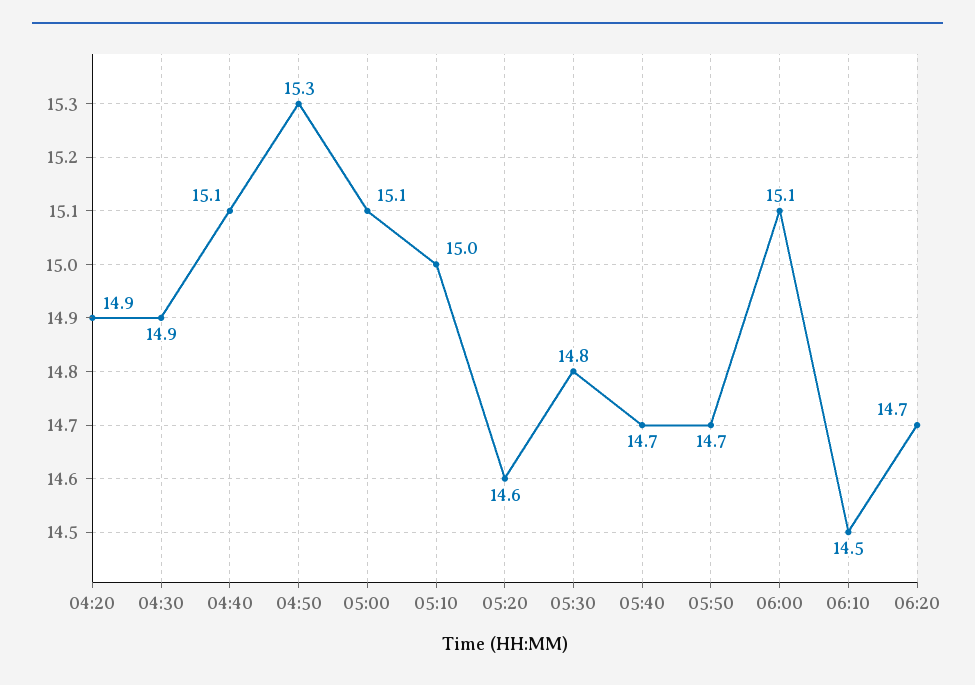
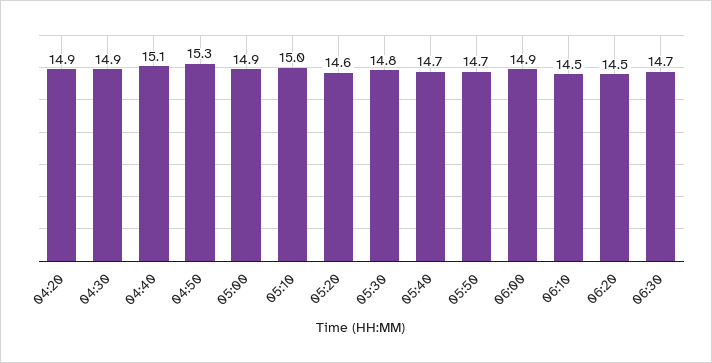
05:00: 15.1 -> 14.9
06:00: 15.1 -> 14.9
06:20: 14.7 -> 14.5
06:30: none -> 14.7

